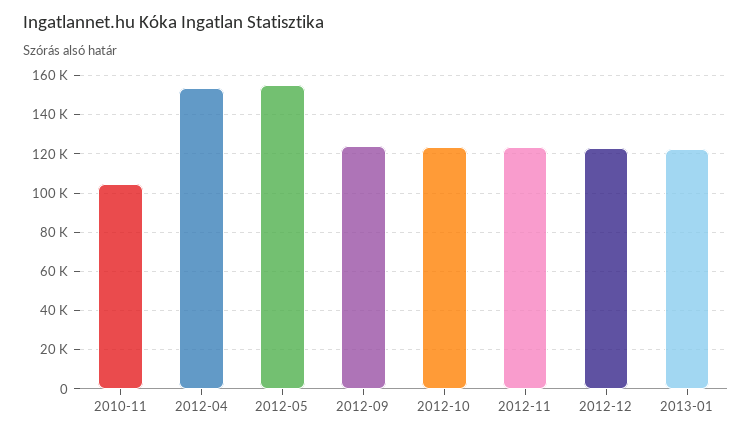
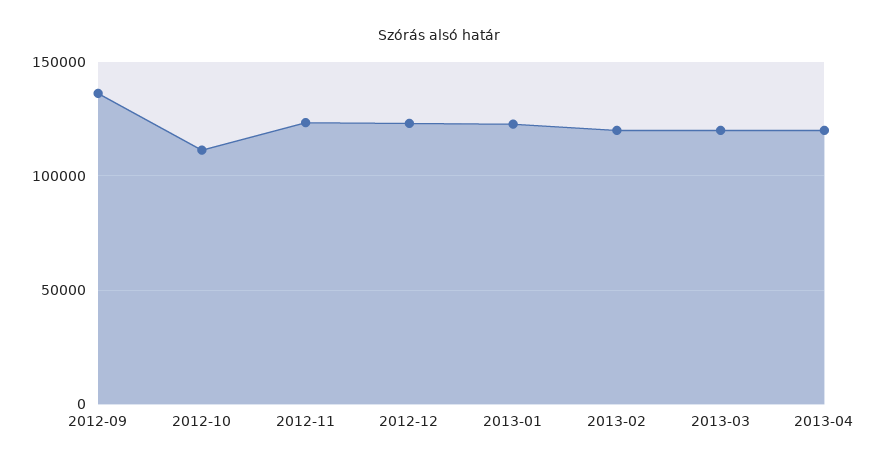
2010-11: 105000 -> none
2012-04: 155000 -> none
2012-05: 155000 -> none
2012-09: 125000 -> 135000
2012-10: 125000 -> 110000
2013-02: none -> 120000
2013-03: none -> 120000
2013-04: none -> 120000

